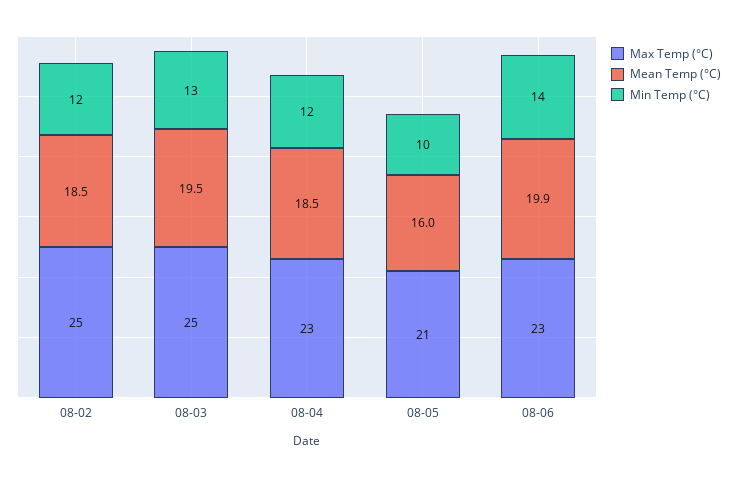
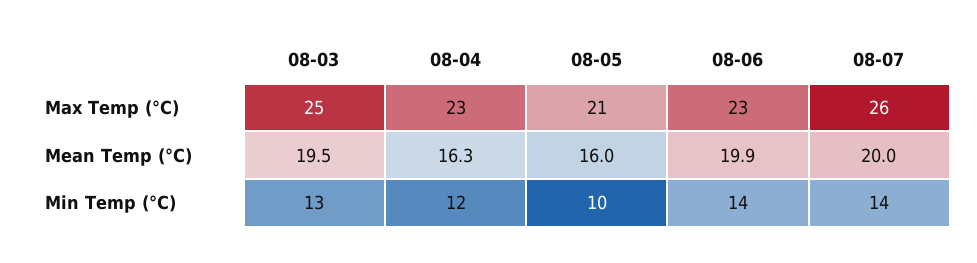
Max Temp (°C), 08-02: 25 -> none
Mean Temp (°C), 08-02: 18.5 -> none
Min Temp (°C), 08-02: 12 -> none
Mean Temp (°C), 08-04: 18.5 -> 16.3
Max Temp (°C), 08-07: none -> 26
Mean Temp (°C), 08-07: none -> 20
Min Temp (°C), 08-07: none -> 14

